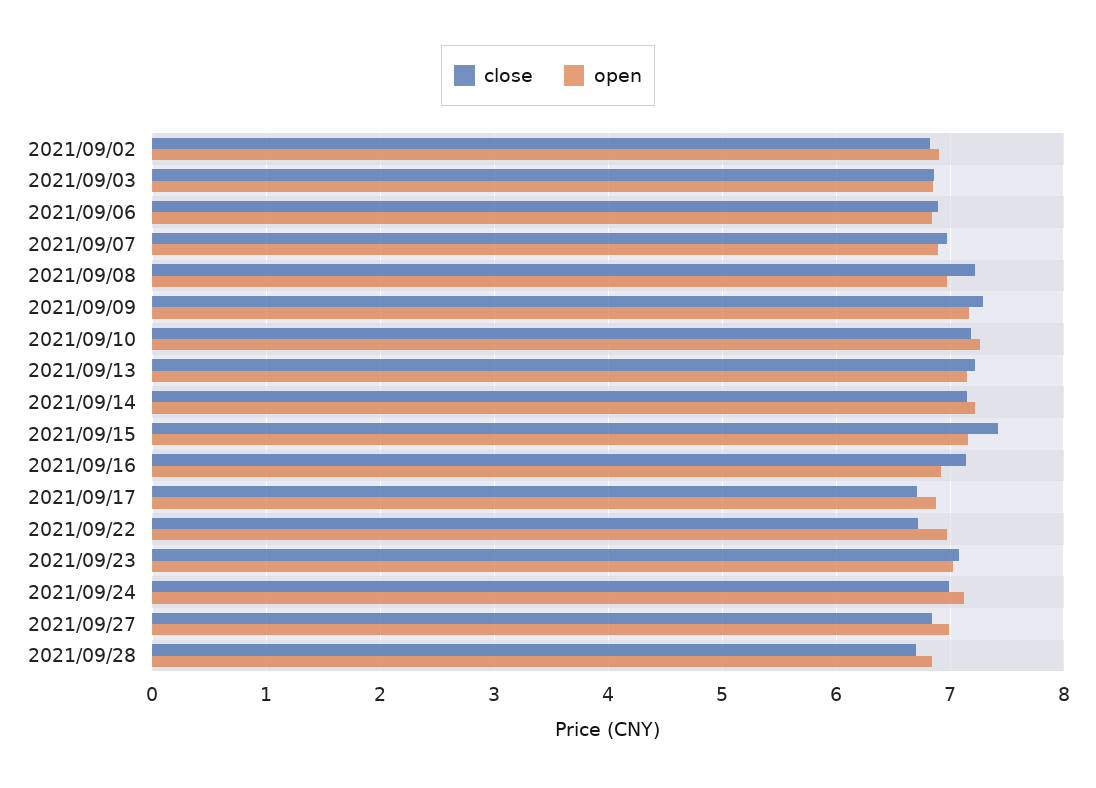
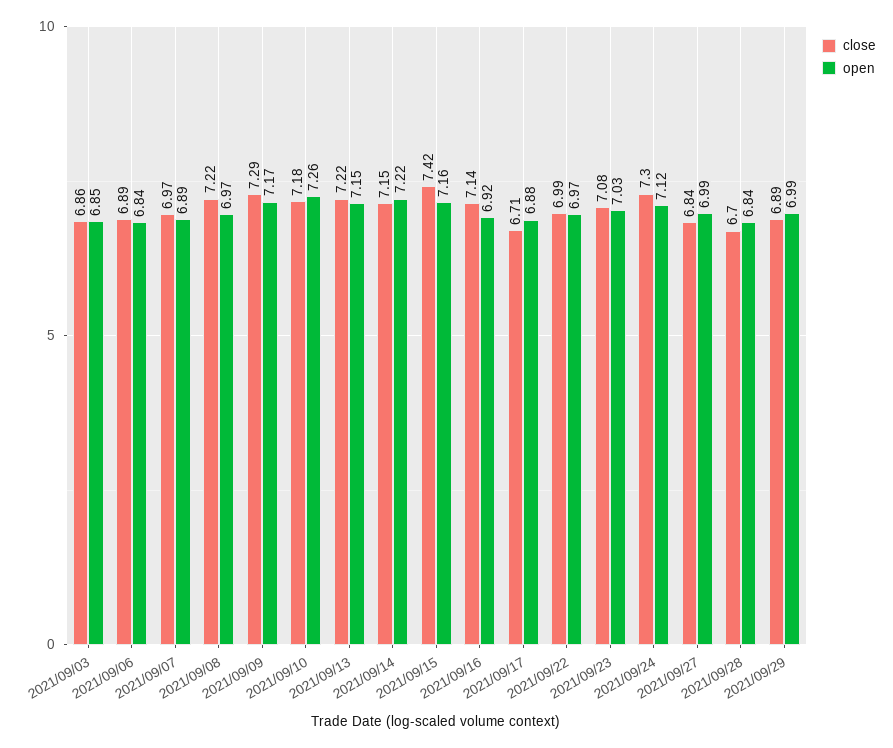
close, 2021/09/02: 6.8 -> none
open, 2021/09/02: 6.9 -> none
close, 2021/09/22: 6.7 -> 6.99
close, 2021/09/24: 7 -> 7.3
close, 2021/09/29: none -> 6.89
open, 2021/09/29: none -> 6.99

